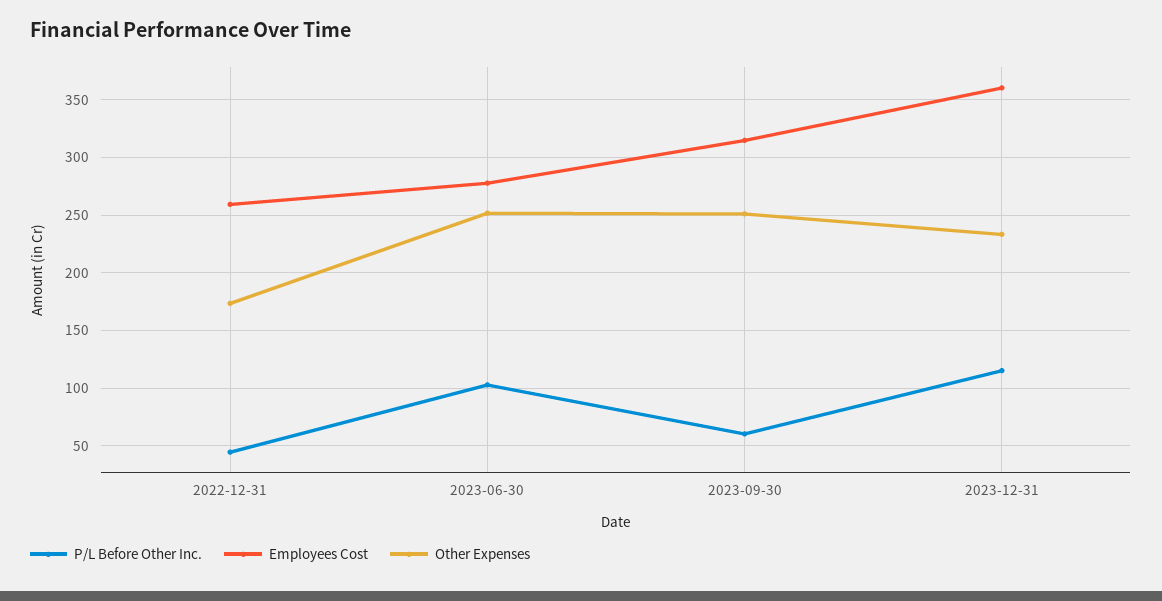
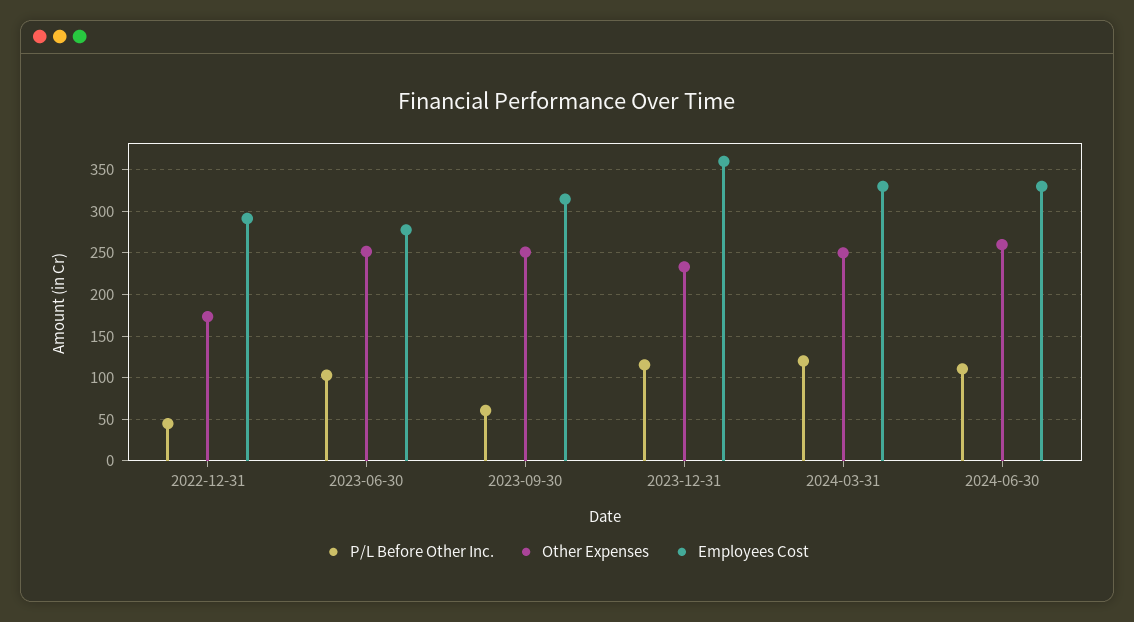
Employees Cost, 2022-12-31: 260 -> 290
P/L Before Other Inc., 2024-03-31: none -> 120
Other Expenses, 2024-03-31: none -> 250
Employees Cost, 2024-03-31: none -> 330
P/L Before Other Inc., 2024-06-30: none -> 110
Other Expenses, 2024-06-30: none -> 260
Employees Cost, 2024-06-30: none -> 330

